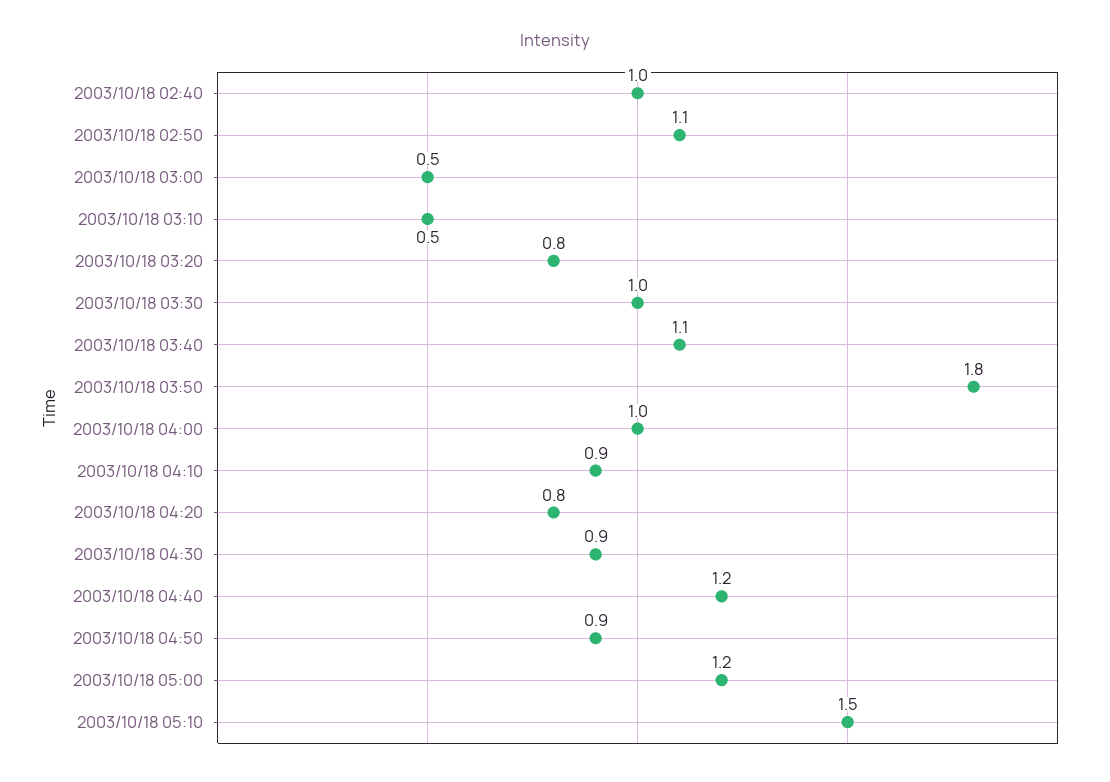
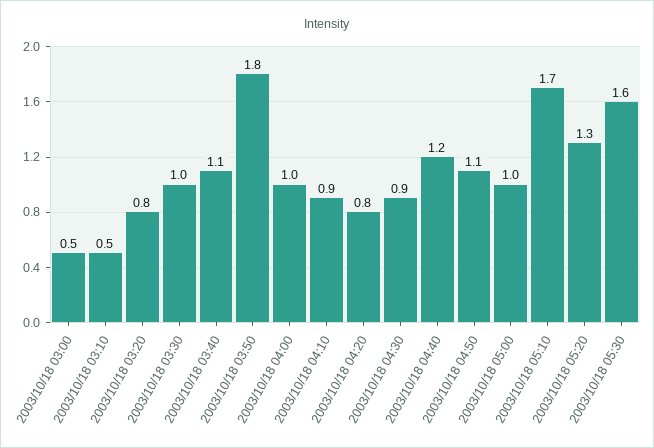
2003/10/18 02:40: 1 -> none
2003/10/18 02:50: 1.1 -> none
2003/10/18 04:50: 0.9 -> 1.1
2003/10/18 05:00: 1.2 -> 1
2003/10/18 05:10: 1.5 -> 1.7
2003/10/18 05:20: none -> 1.3
2003/10/18 05:30: none -> 1.6

